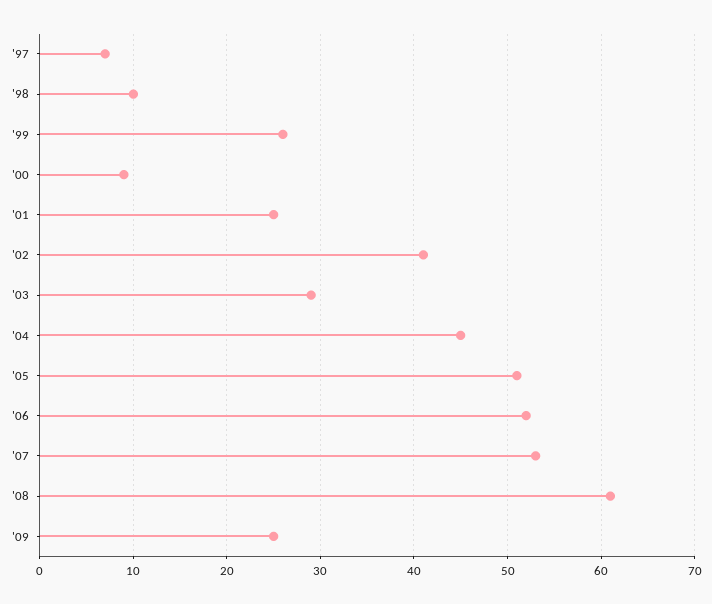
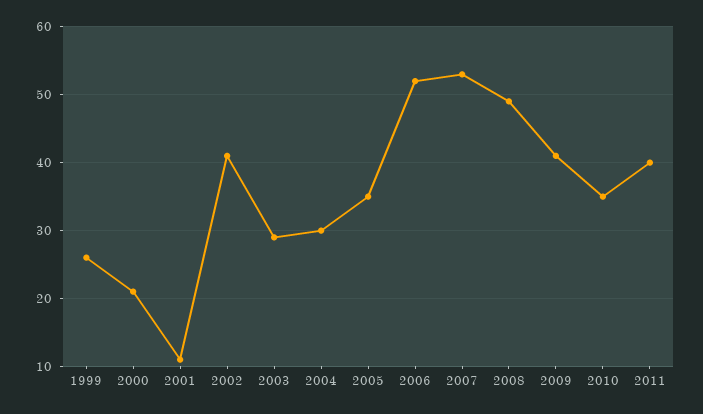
'97: 7 -> none
'98: 10 -> none
'00: 9 -> 21
'01: 25 -> 11
'04: 45 -> 30
'05: 51 -> 35
'08: 61 -> 49
'09: 25 -> 41
2010: none -> 35
2011: none -> 40

